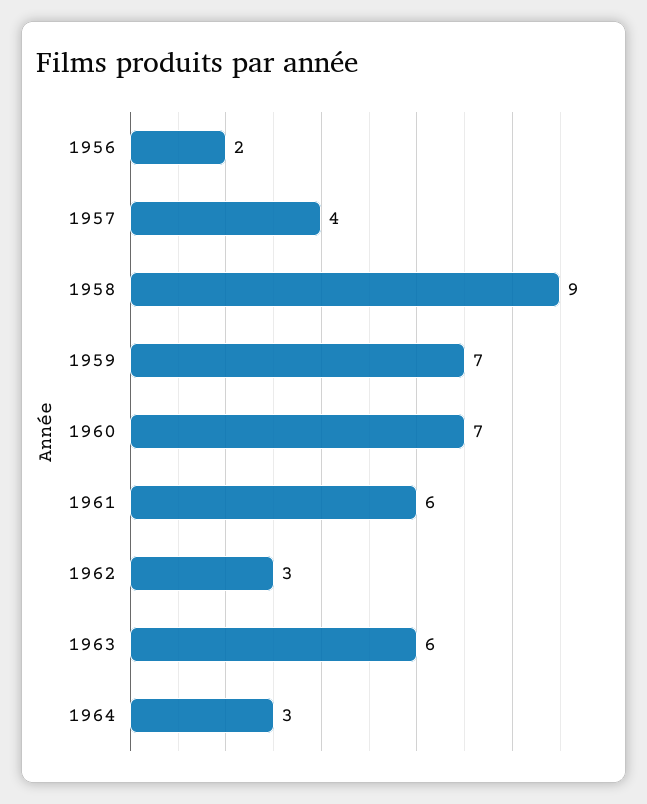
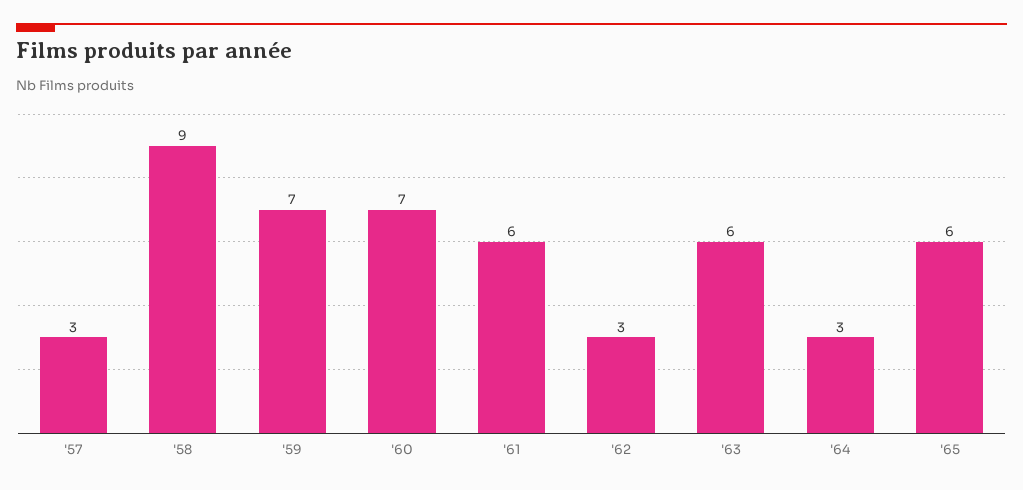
1956: 2 -> none
1957: 4 -> 3
'65: none -> 6

